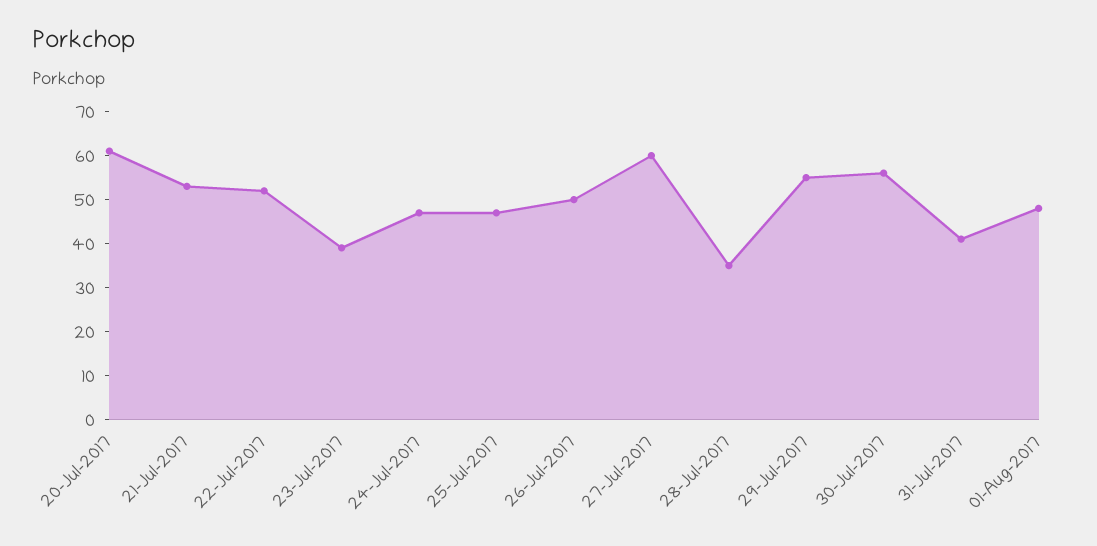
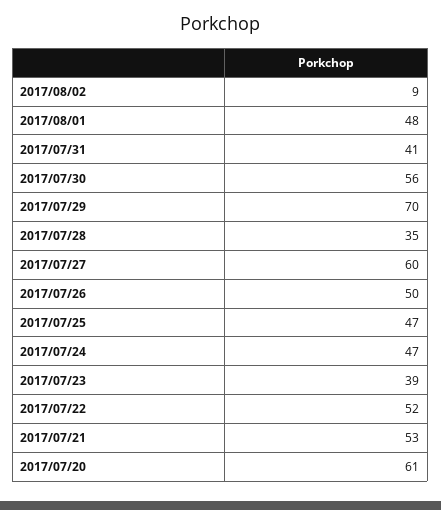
29-Jul-2017: 55 -> 70
2017/08/02: none -> 9

